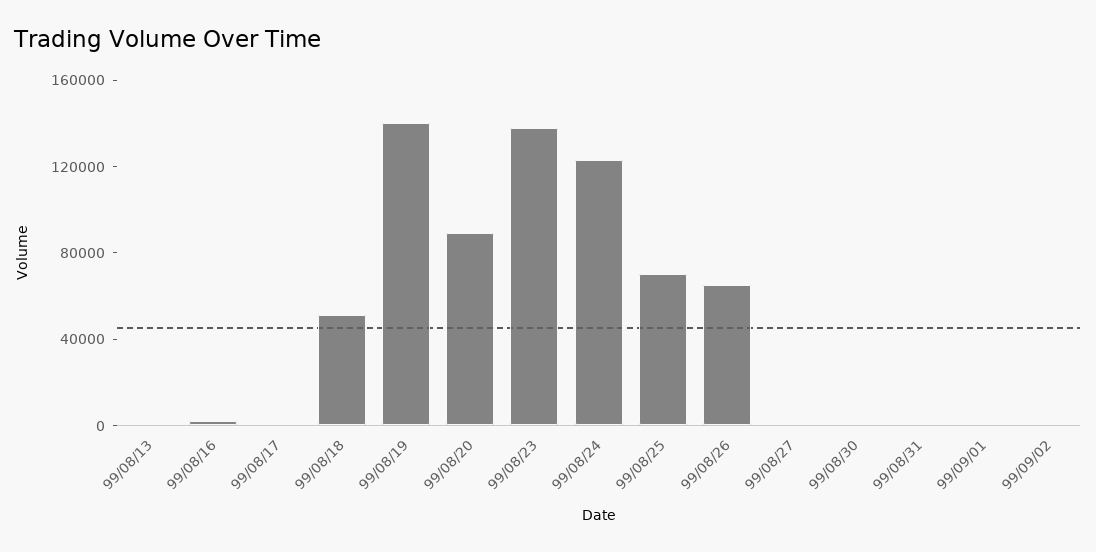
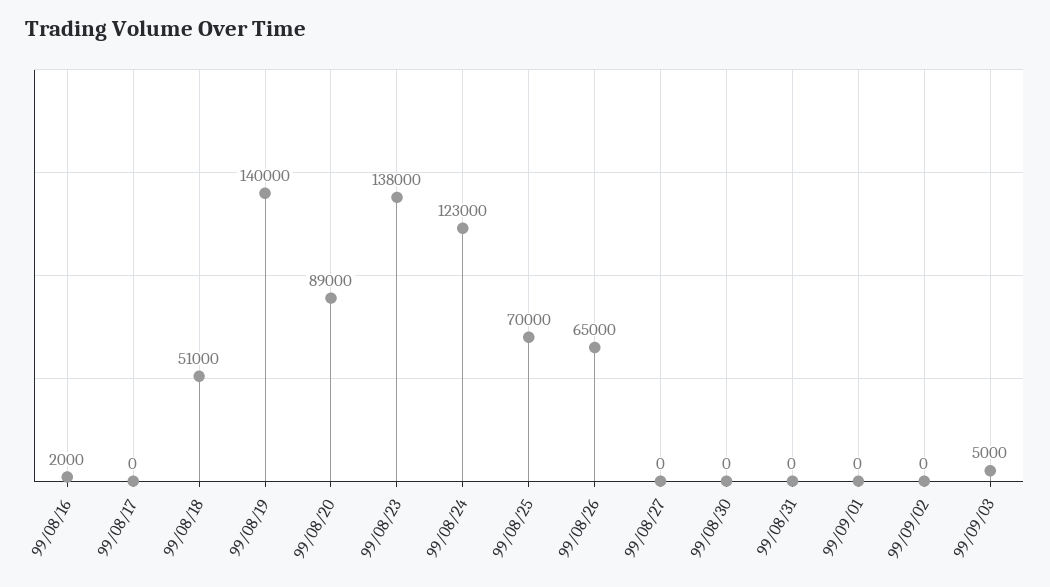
99/08/13: 0 -> none
99/09/03: none -> 5000

